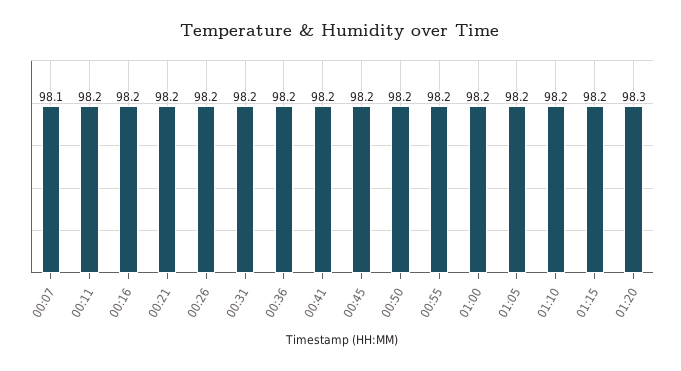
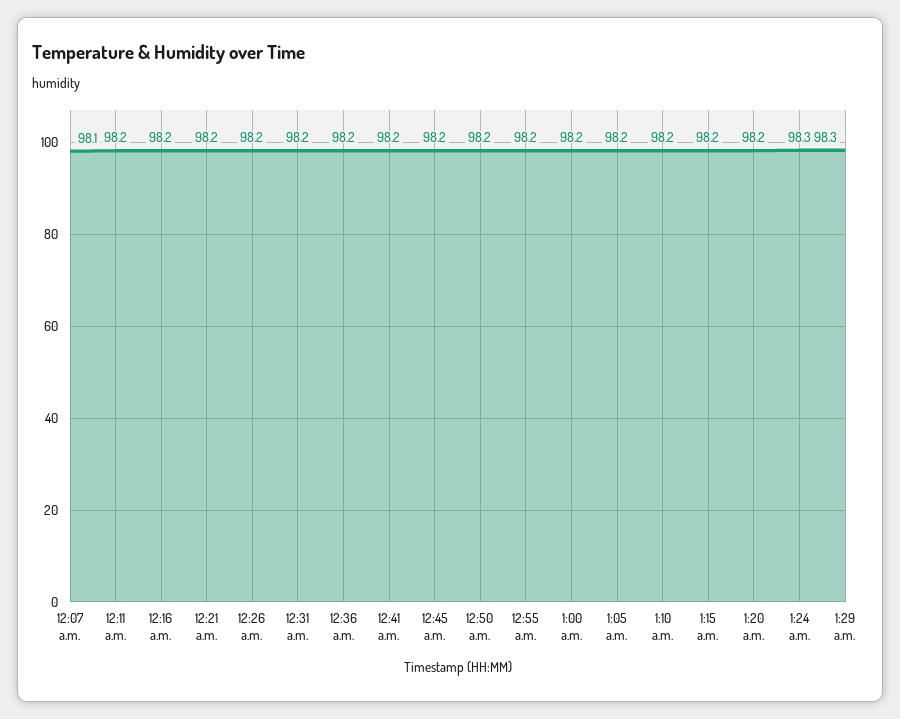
01:20: 98.3 -> 98.2
1:24 a.m.: none -> 98.3
1:29 a.m.: none -> 98.3

